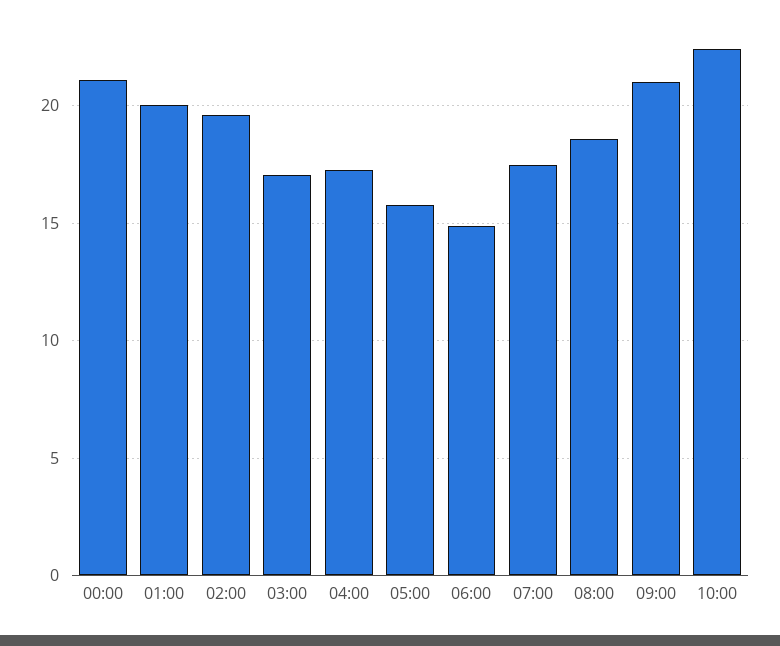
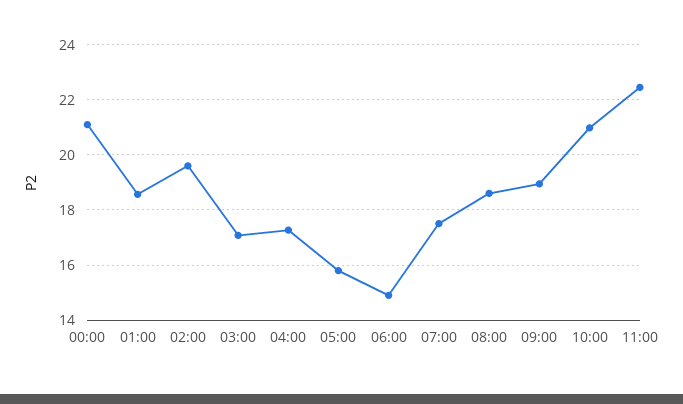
01:00: 20 -> 18.5
09:00: 21 -> 19
10:00: 22.5 -> 21
11:00: none -> 22.5

